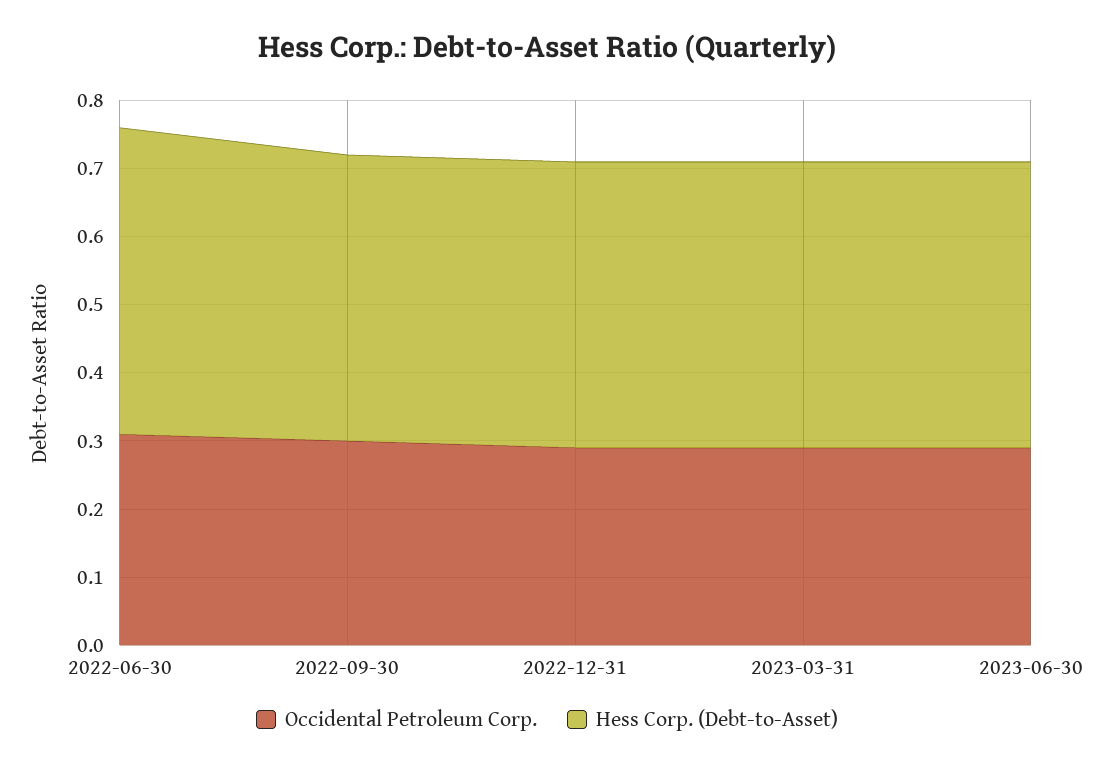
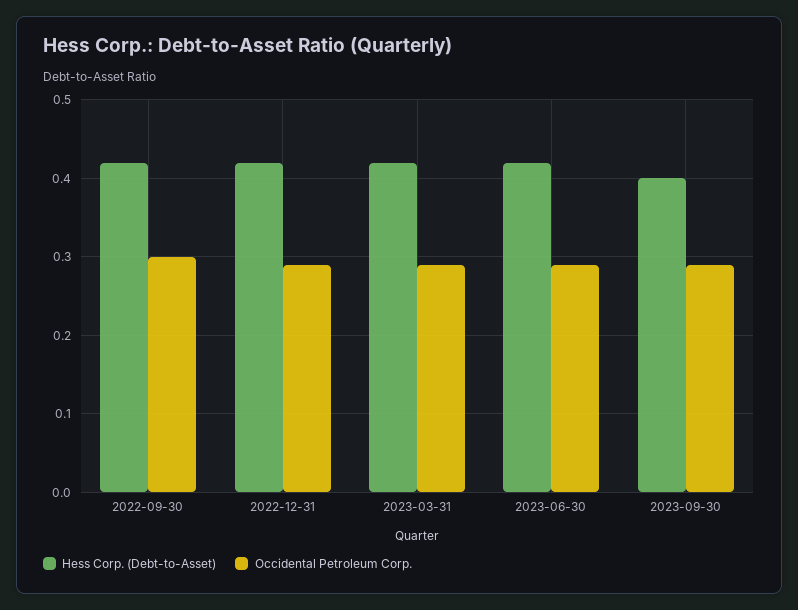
Occidental Petroleum Corp., 2022-06-30: 0.3 -> none
Hess Corp. (Debt-to-Asset), 2022-06-30: 0.45 -> none
Hess Corp. (Debt-to-Asset), 2023-09-30: none -> 0.4
Occidental Petroleum Corp., 2023-09-30: none -> 0.29

